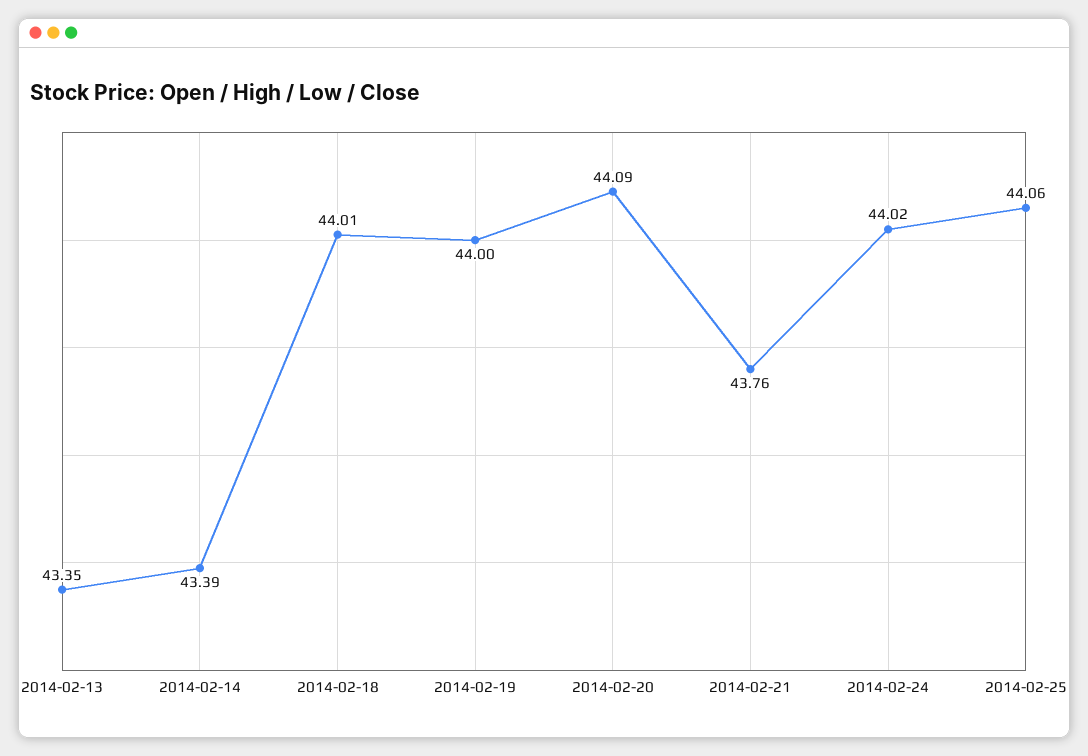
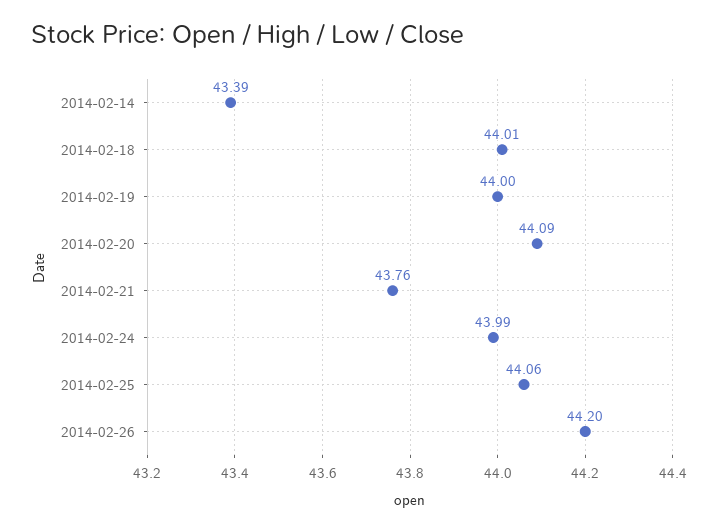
2014-02-13: 43.35 -> none
2014-02-24: 44.02 -> 43.99
2014-02-26: none -> 44.2

